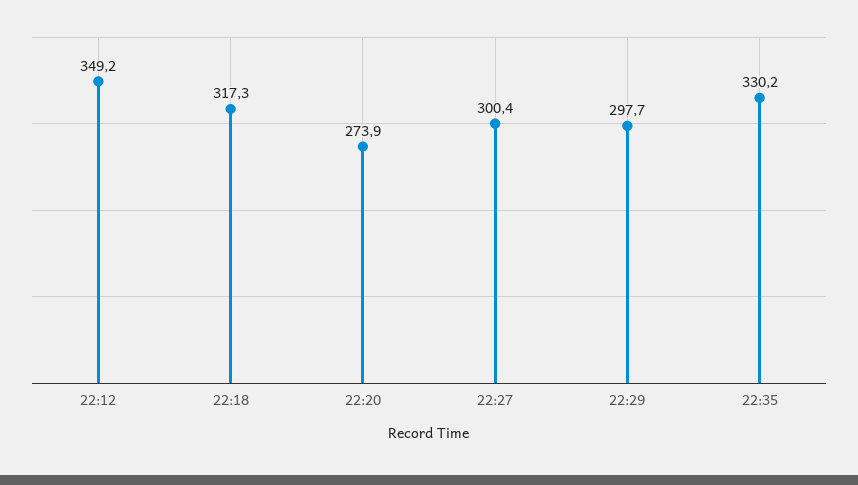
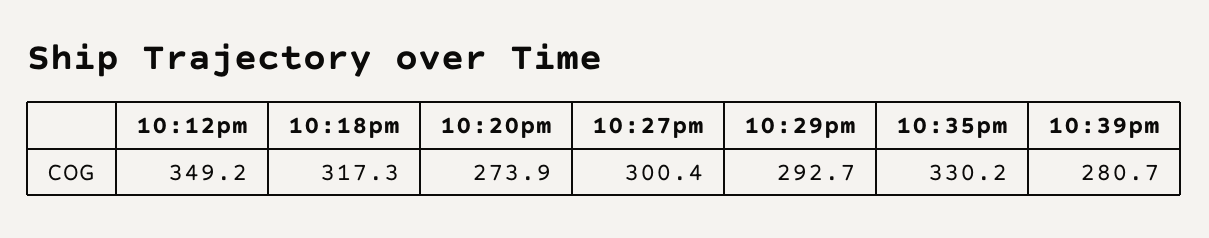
22:29: 297.7 -> 292.7
10:39pm: none -> 280.7

